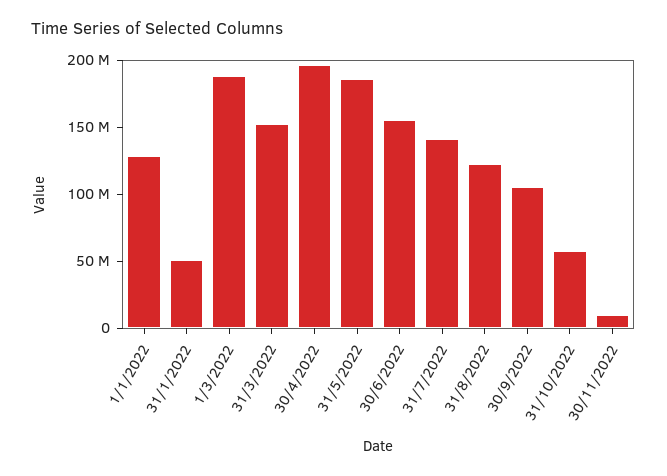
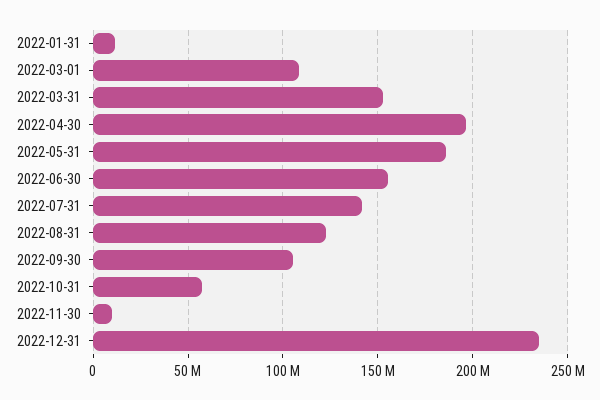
1/1/2022: 130000000 -> none
31/1/2022: 50000000 -> 10000000
1/3/2022: 190000000 -> 110000000
2022-12-31: none -> 235000000

